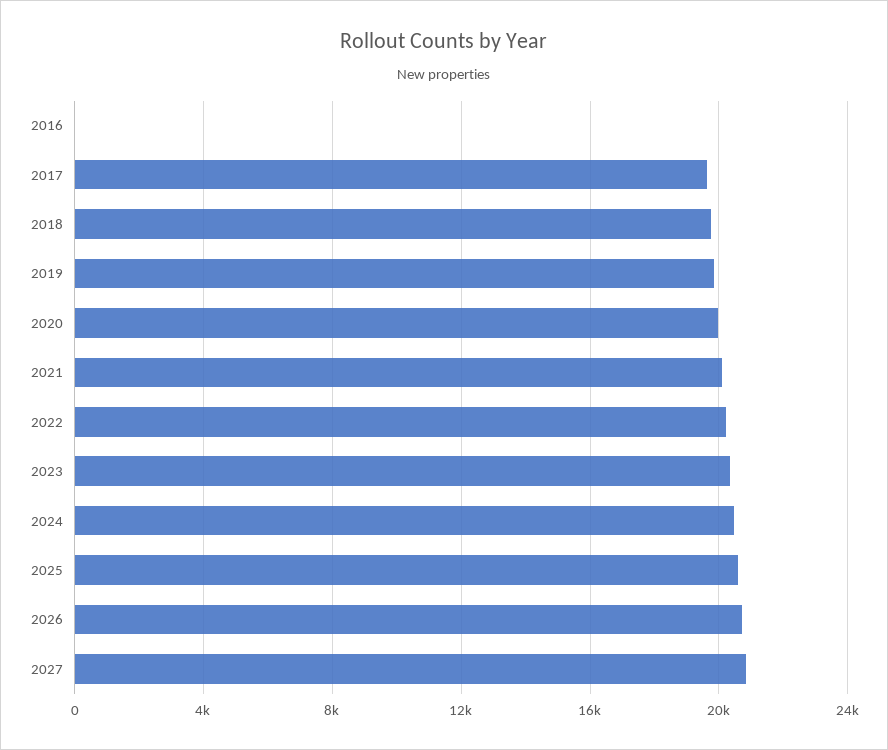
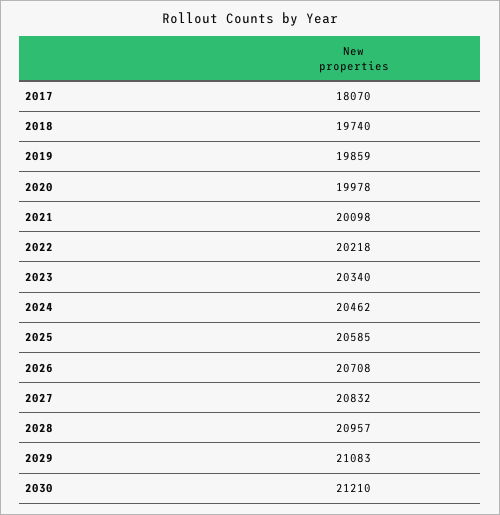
2016: 0 -> none
2017: 19500 -> 18070
2028: none -> 20957
2029: none -> 21083
2030: none -> 21210

